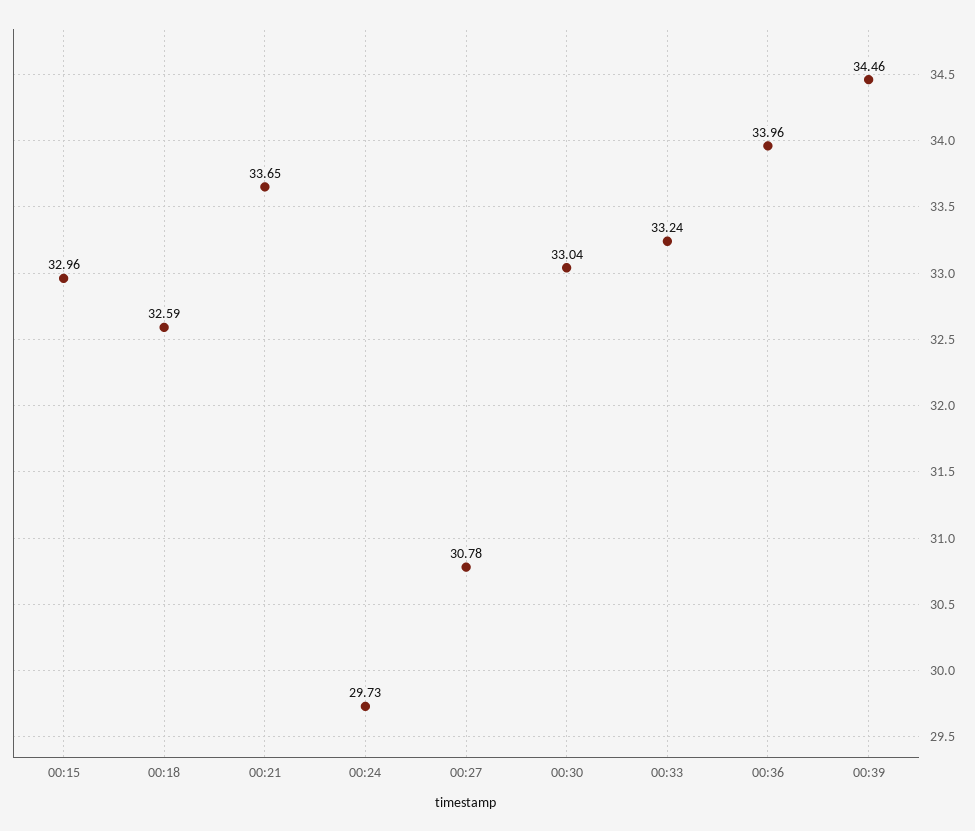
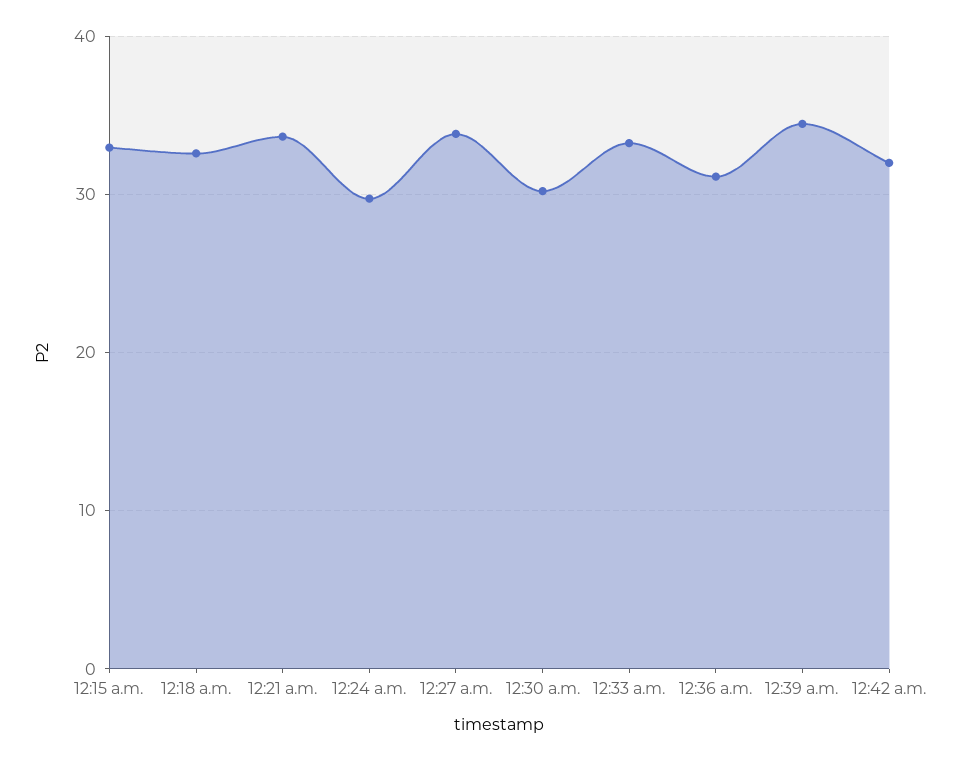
00:27: 30.78 -> 34
00:30: 33.04 -> 30
00:36: 33.96 -> 31
12:42 a.m.: none -> 32

